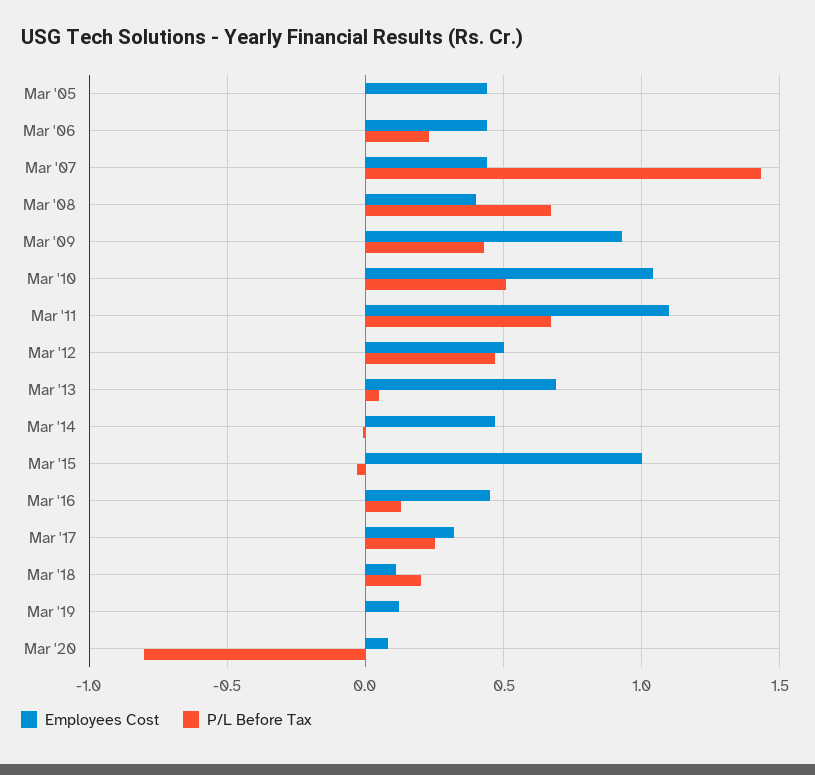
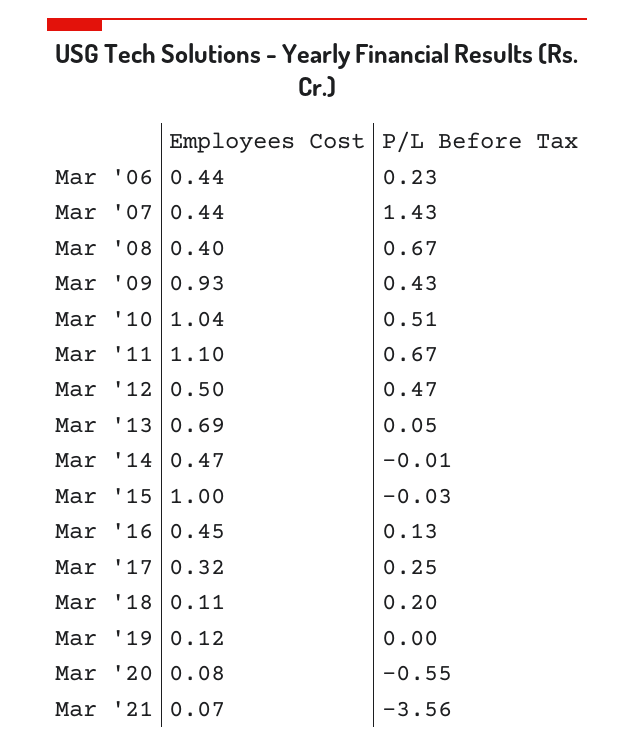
Employees Cost, Mar '05: 0.45 -> none
P/L Before Tax, Mar '05: 0 -> none
P/L Before Tax, Mar '20: -0.8 -> -0.55
Employees Cost, Mar '21: none -> 0.07
P/L Before Tax, Mar '21: none -> -3.56

